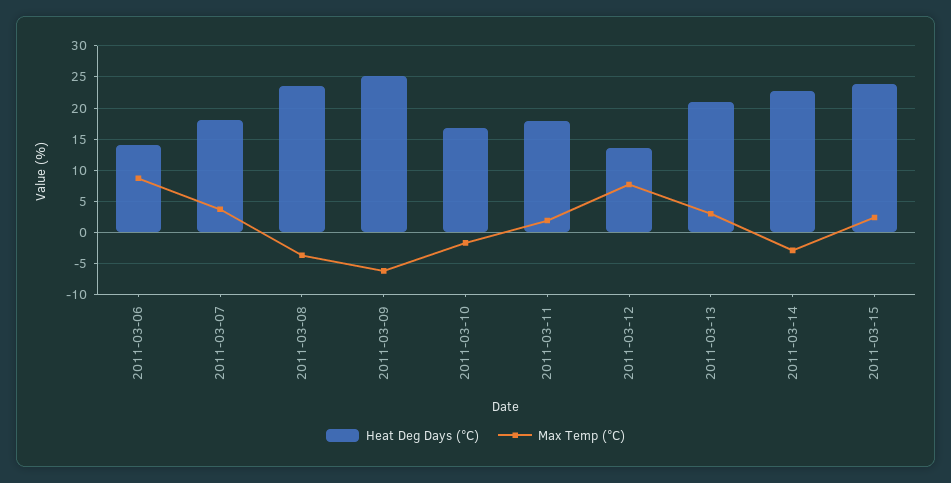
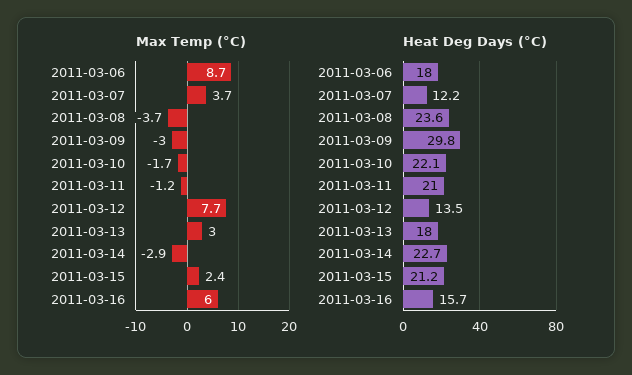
Heat Deg Days (°C), 2011-03-06: 14 -> 18
Heat Deg Days (°C), 2011-03-07: 18 -> 12.2
Heat Deg Days (°C), 2011-03-09: 25 -> 29.8
Max Temp (°C), 2011-03-09: -6 -> -3
Heat Deg Days (°C), 2011-03-10: 17 -> 22.1
Heat Deg Days (°C), 2011-03-11: 18 -> 21
Max Temp (°C), 2011-03-11: 2 -> -1.2
Heat Deg Days (°C), 2011-03-13: 21 -> 18
Heat Deg Days (°C), 2011-03-15: 24 -> 21.2
Max Temp (°C), 2011-03-16: none -> 6
Heat Deg Days (°C), 2011-03-16: none -> 15.7

